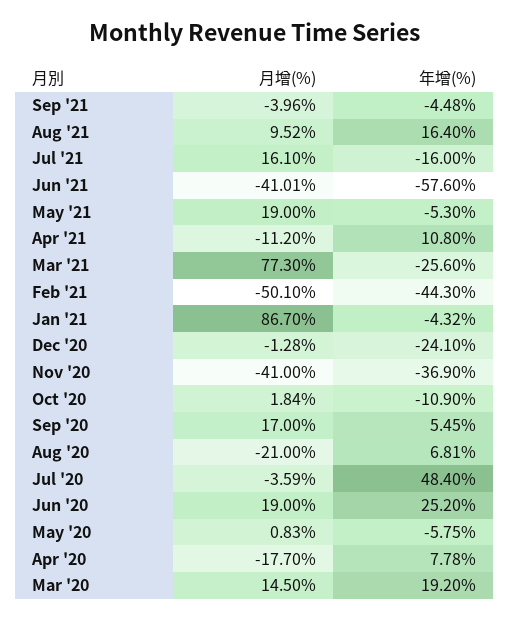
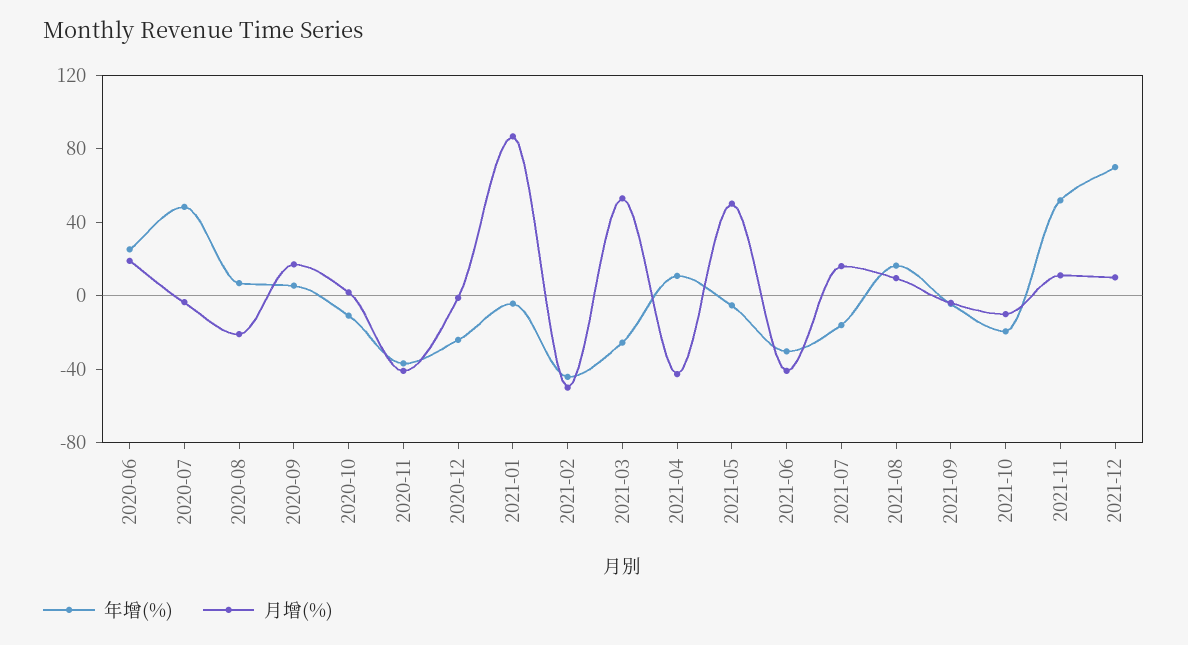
年增(%), Jun '21: -57.6 -> -30
月增(%), May '21: 19 -> 50
月增(%), Apr '21: -11.2 -> -40
月增(%), Mar '21: 77.3 -> 50
月增(%), May '20: 0.83 -> none
年增(%), May '20: -5.75 -> none
月增(%), Apr '20: -17.7 -> none
年增(%), Apr '20: 7.78 -> none
月增(%), Mar '20: 14.5 -> none
年增(%), Mar '20: 19.2 -> none
年增(%), 2021-10: none -> -20
月增(%), 2021-10: none -> -10
年增(%), 2021-11: none -> 50
月增(%), 2021-11: none -> 10
年增(%), 2021-12: none -> 70
月增(%), 2021-12: none -> 10

